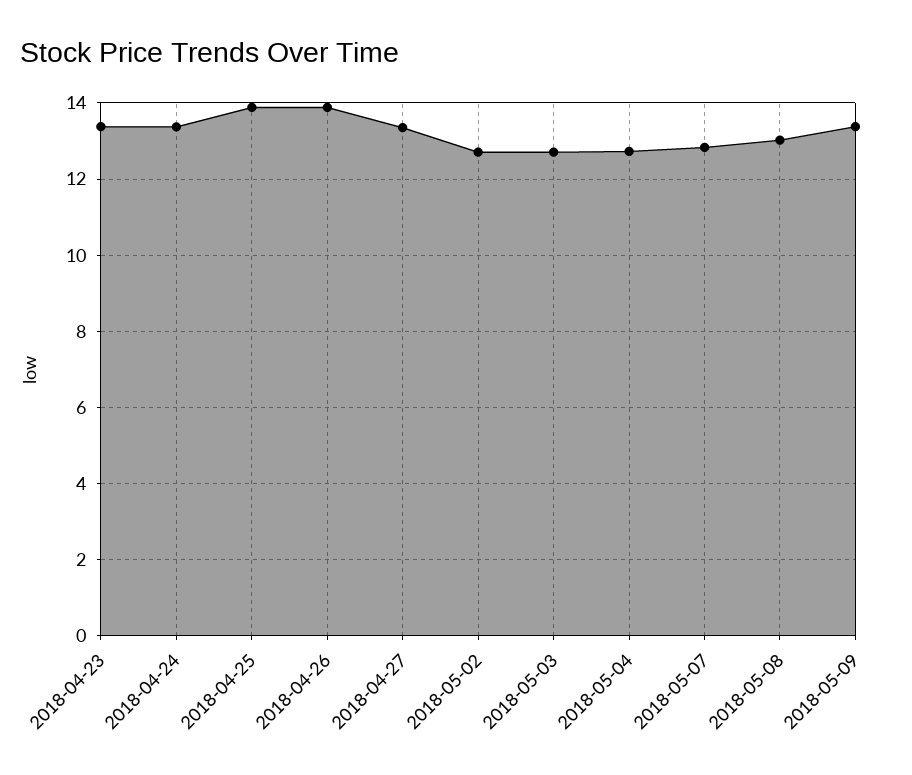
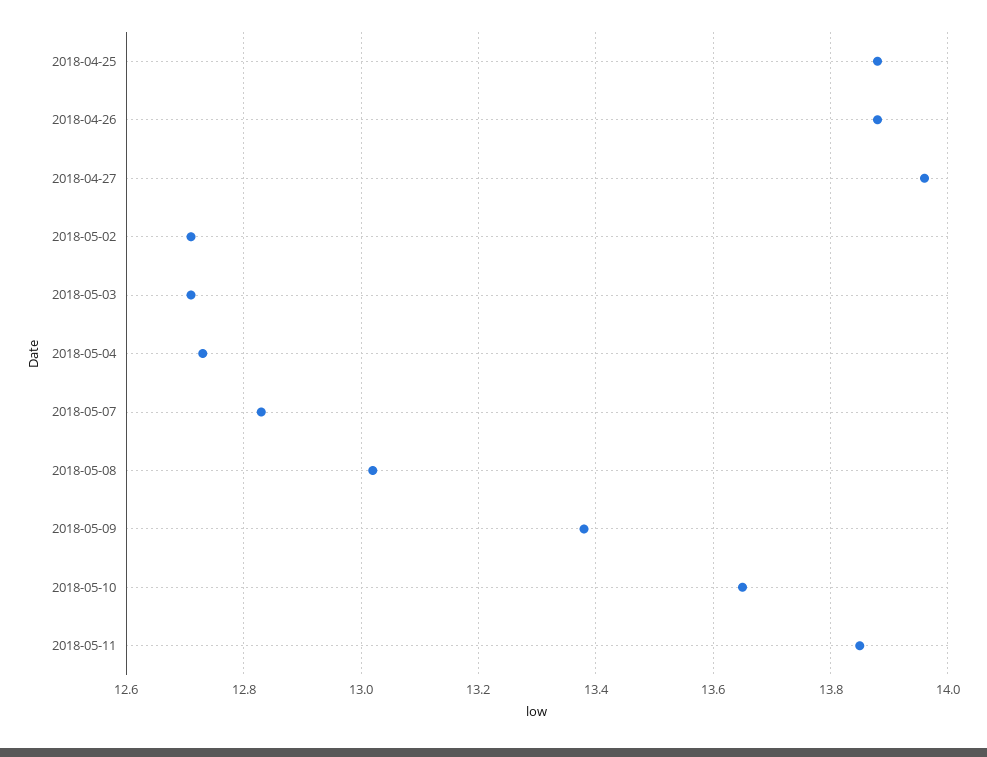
2018-04-23: 13.4 -> none
2018-04-24: 13.4 -> none
2018-04-27: 13.4 -> 13.95
2018-05-10: none -> 13.65
2018-05-11: none -> 13.85

